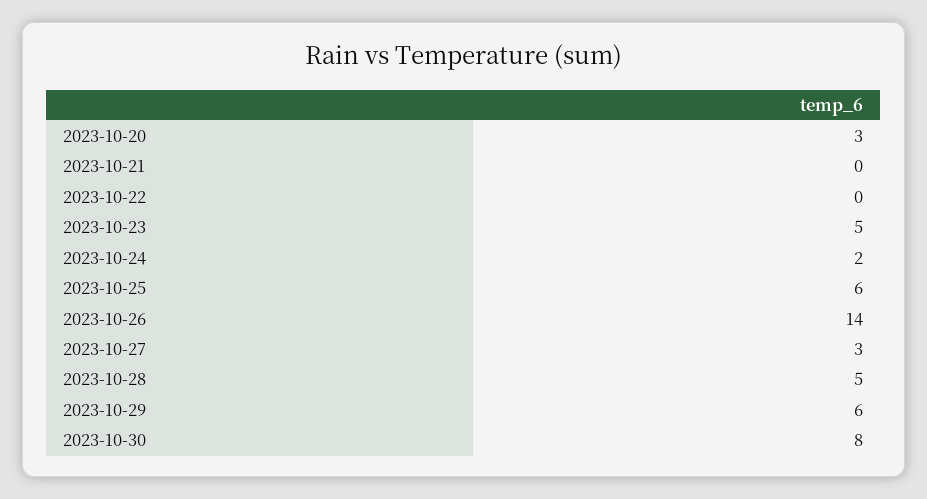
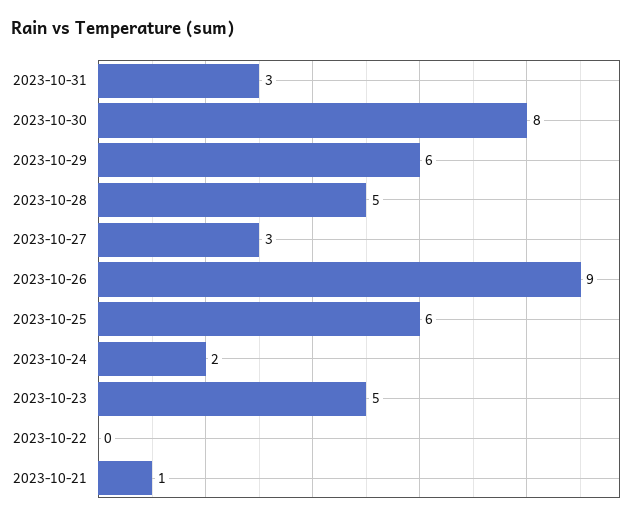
2023-10-20: 3 -> none
2023-10-21: 0 -> 1
2023-10-26: 14 -> 9
2023-10-31: none -> 3

